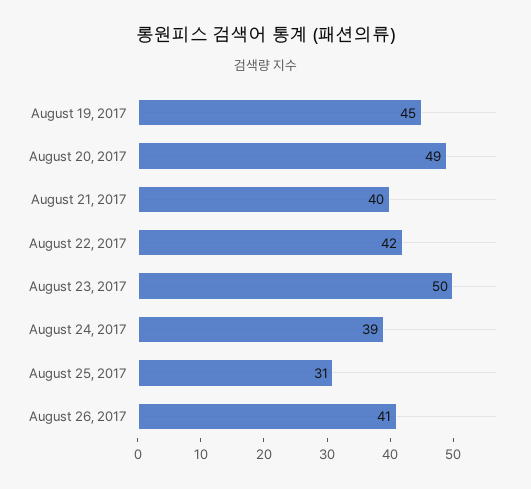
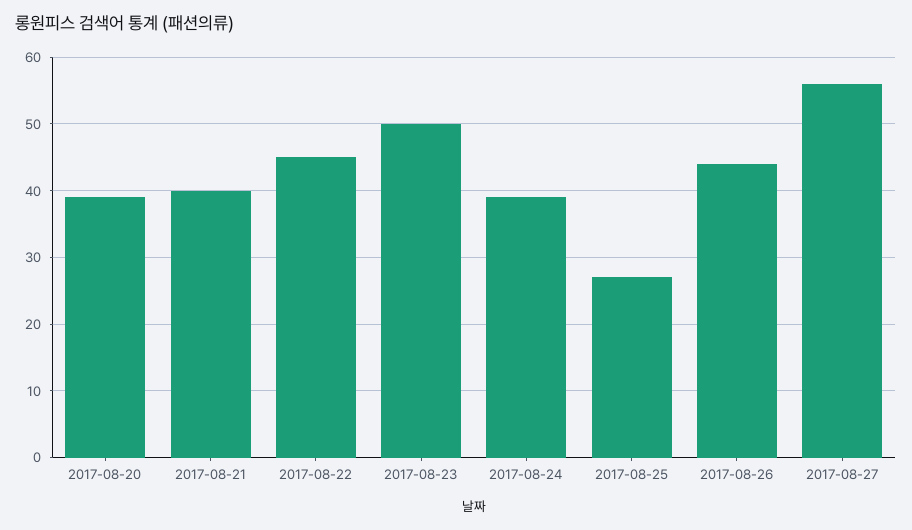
August 19, 2017: 45 -> none
August 20, 2017: 49 -> 39
August 22, 2017: 42 -> 45
August 25, 2017: 31 -> 27
August 26, 2017: 41 -> 44
2017-08-27: none -> 56

